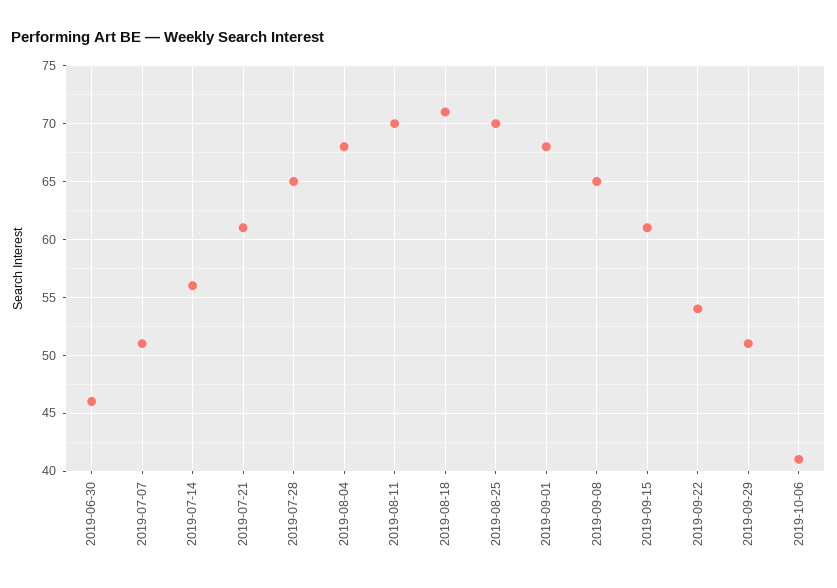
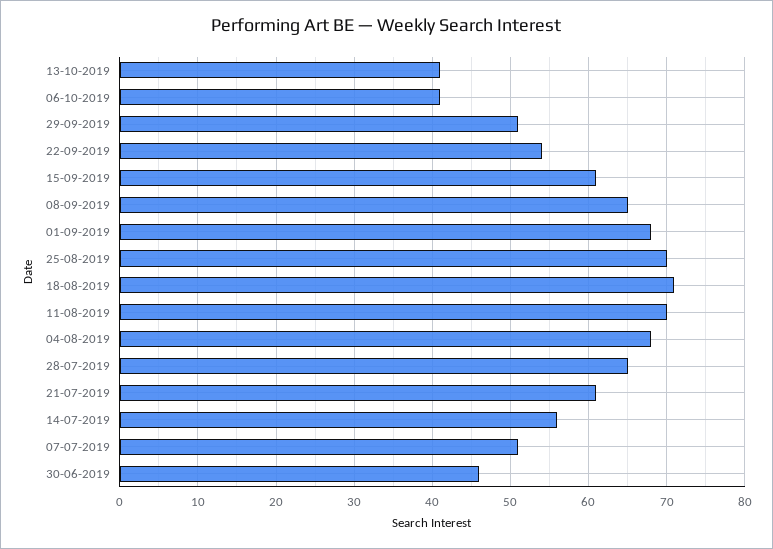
13-10-2019: none -> 41

